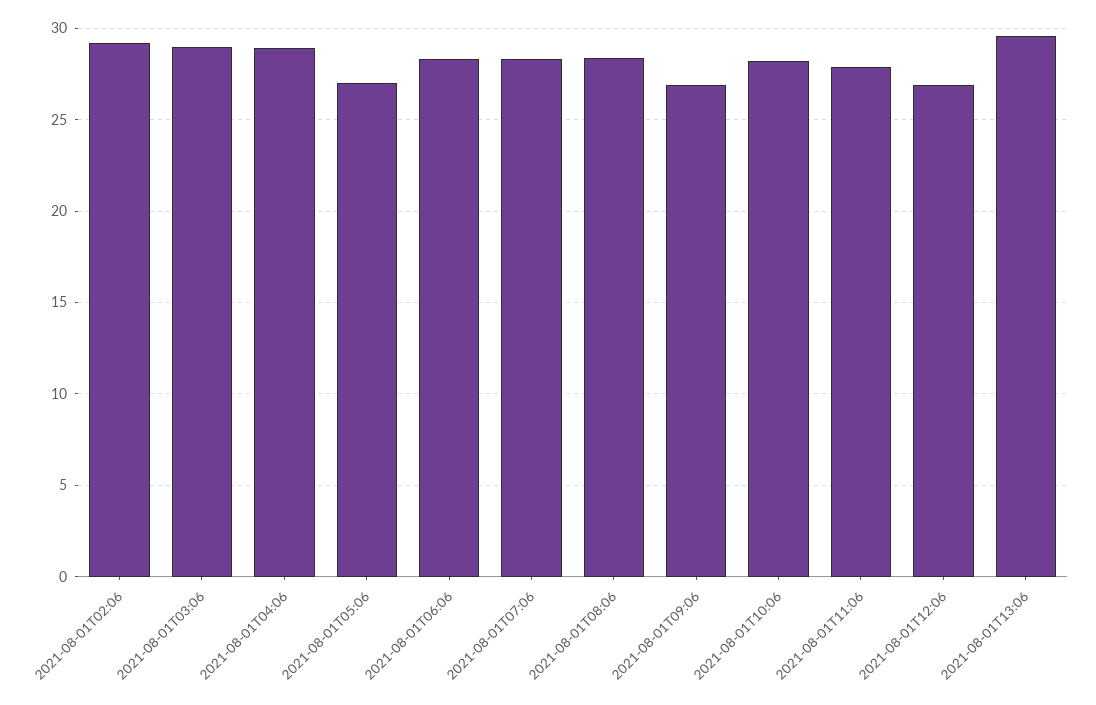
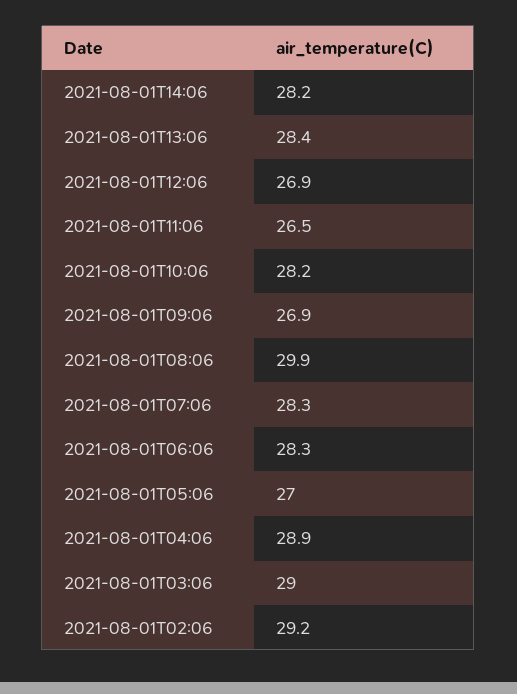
2021-08-01T08:06: 28.5 -> 29.9
2021-08-01T11:06: 28 -> 26.5
2021-08-01T13:06: 29.5 -> 28.4
2021-08-01T14:06: none -> 28.2

